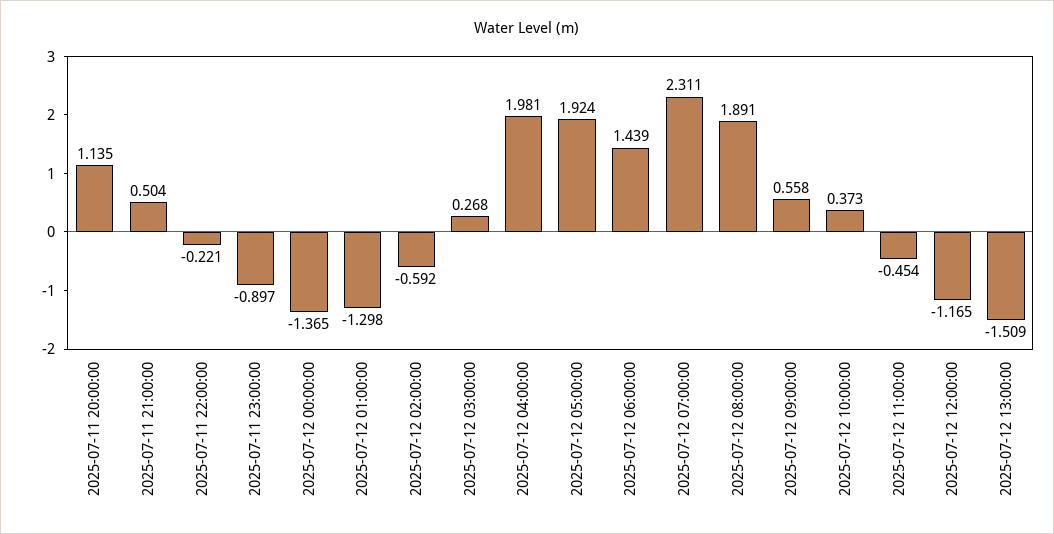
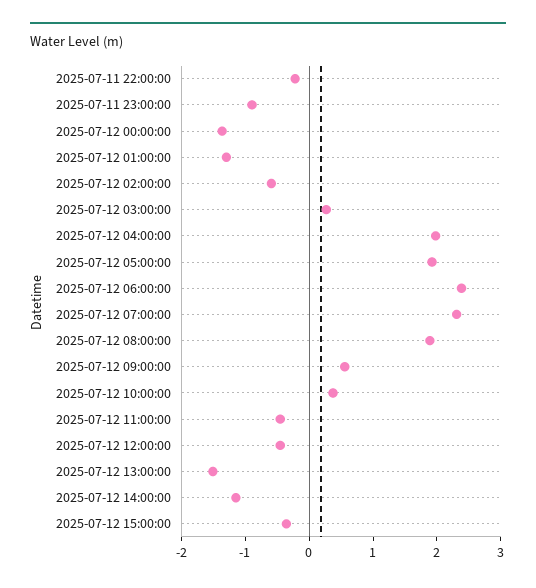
2025-07-11 20:00:00: 1.135 -> none
2025-07-11 21:00:00: 0.504 -> none
2025-07-12 06:00:00: 1.439 -> 2.4
2025-07-12 12:00:00: -1.165 -> -0.4
2025-07-12 14:00:00: none -> -1.2
2025-07-12 15:00:00: none -> -0.4

